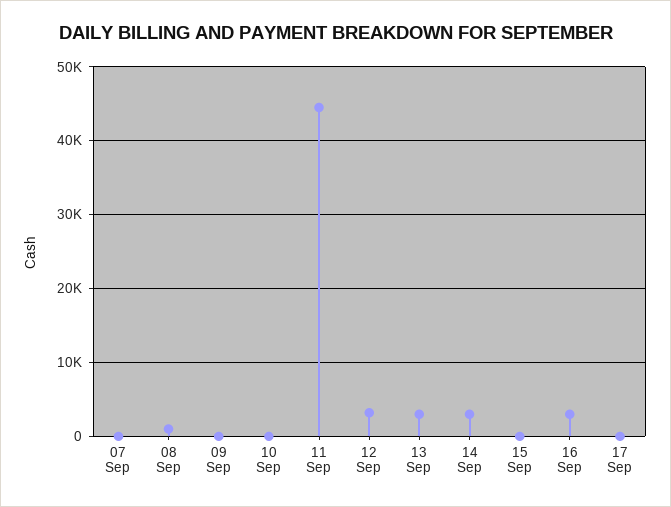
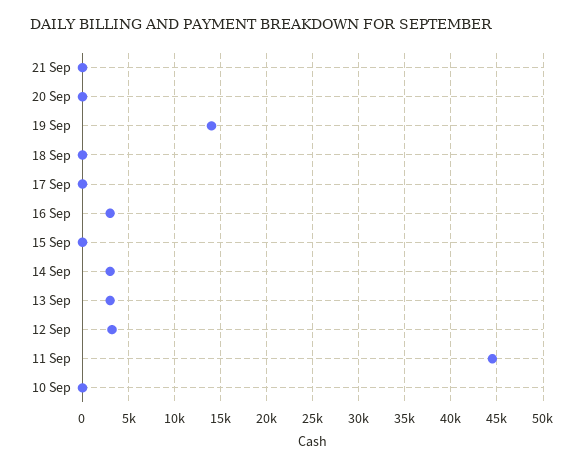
07 Sep: 0 -> none
08 Sep: 1000 -> none
09 Sep: 0 -> none
21 Sep: none -> 0
20 Sep: none -> 0
19 Sep: none -> 14000
18 Sep: none -> 0

